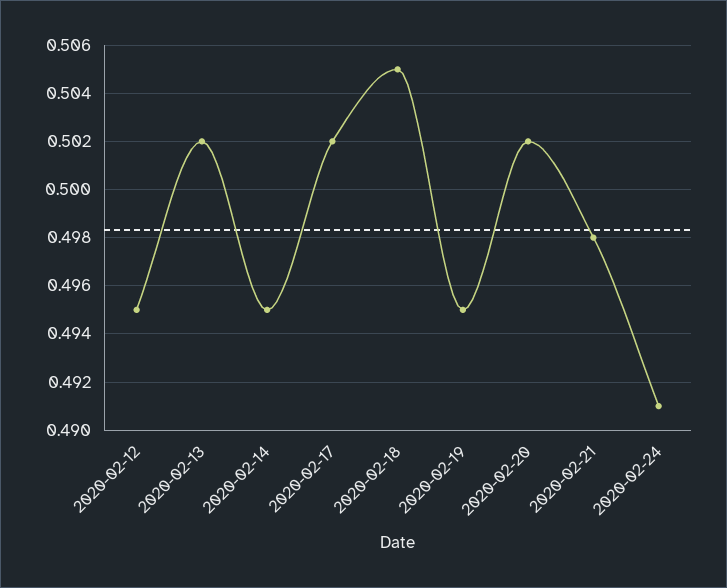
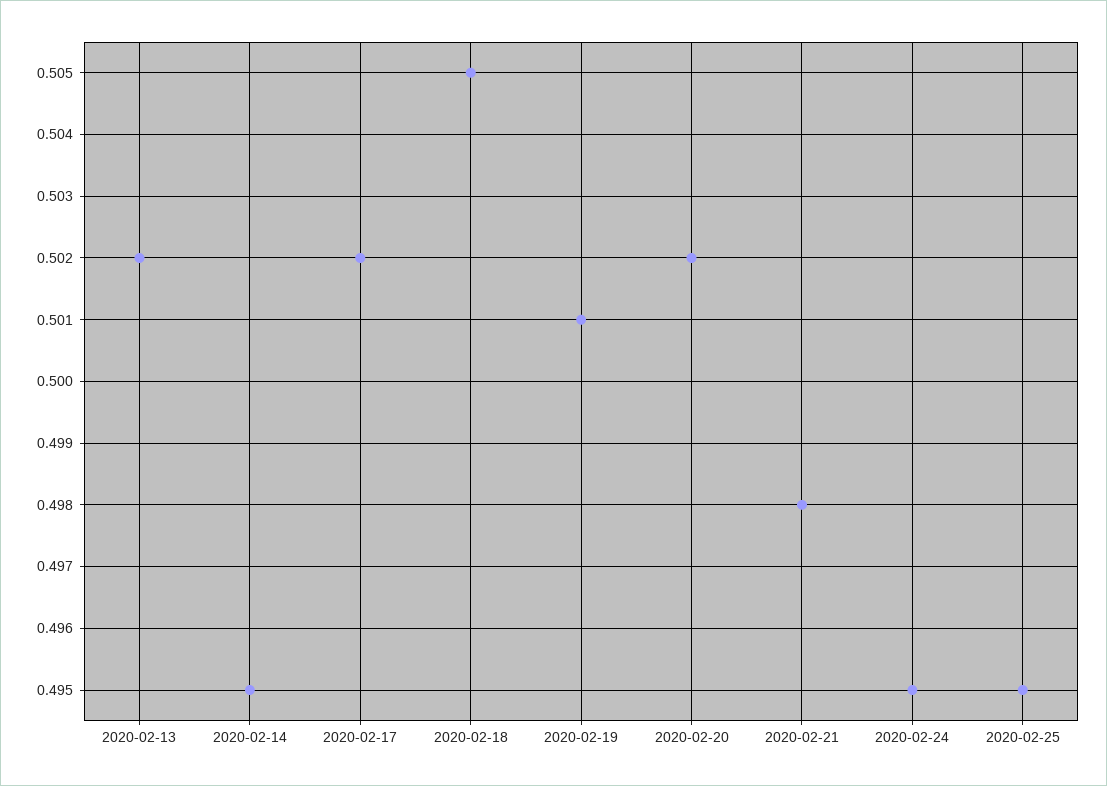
2020-02-12: 0.495 -> none
2020-02-19: 0.495 -> 0.501
2020-02-24: 0.491 -> 0.495
2020-02-25: none -> 0.495

